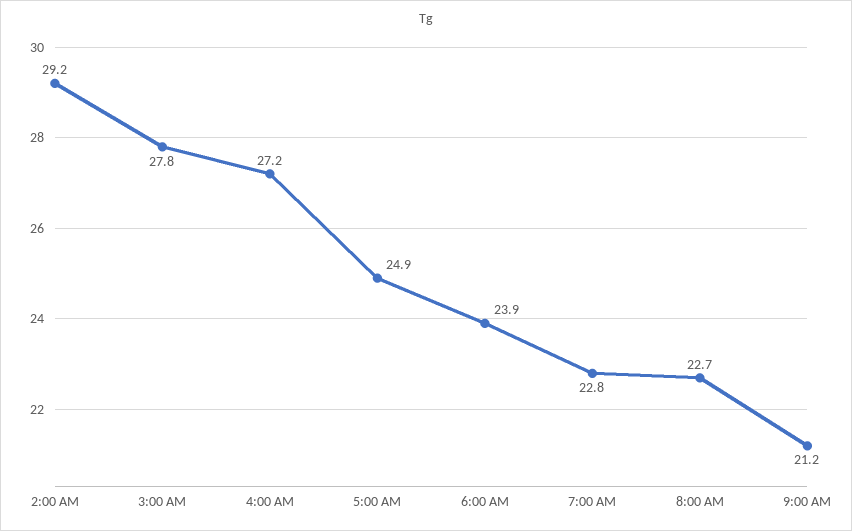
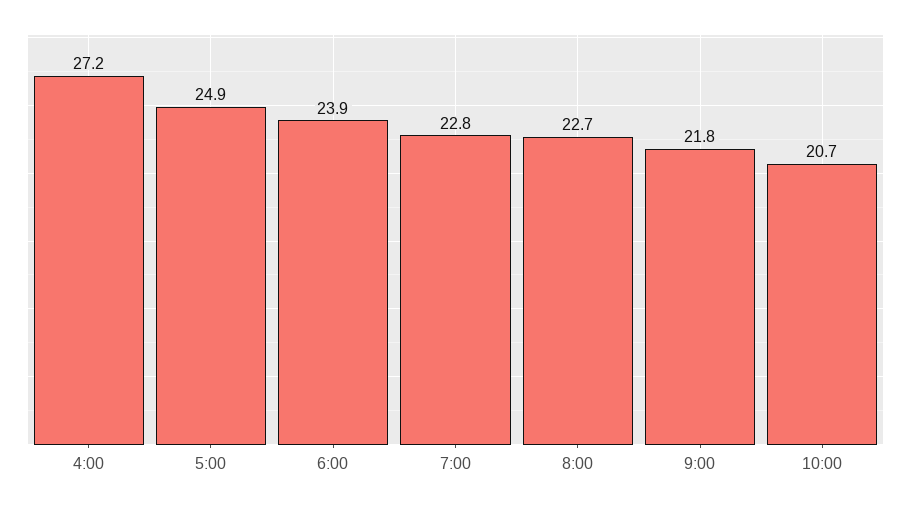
2:00 AM: 29.2 -> none
3:00 AM: 27.8 -> none
9:00 AM: 21.2 -> 21.8
10:00: none -> 20.7

